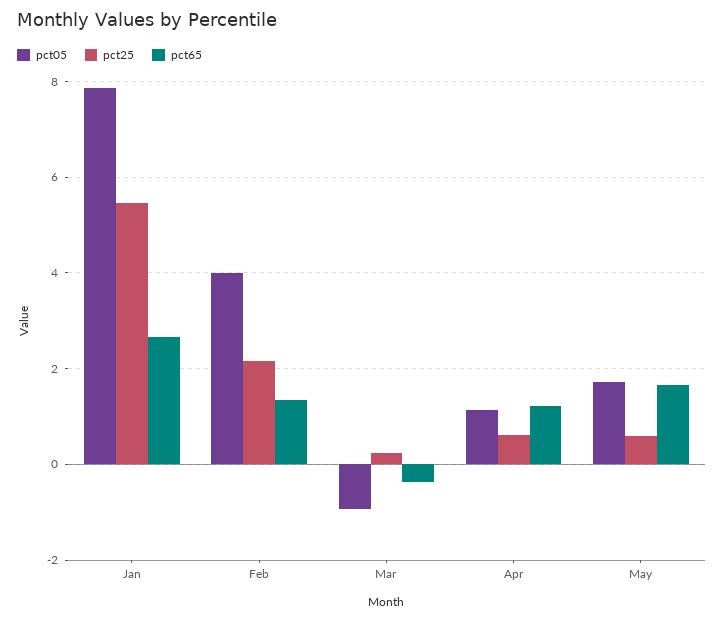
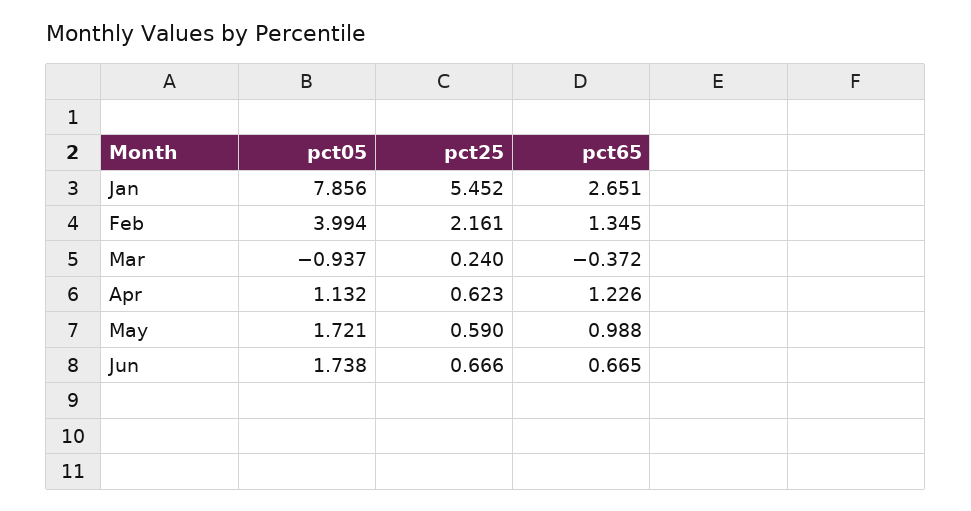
pct65, May: 1.6 -> 0.988
pct05, Jun: none -> 1.738
pct25, Jun: none -> 0.666
pct65, Jun: none -> 0.665

